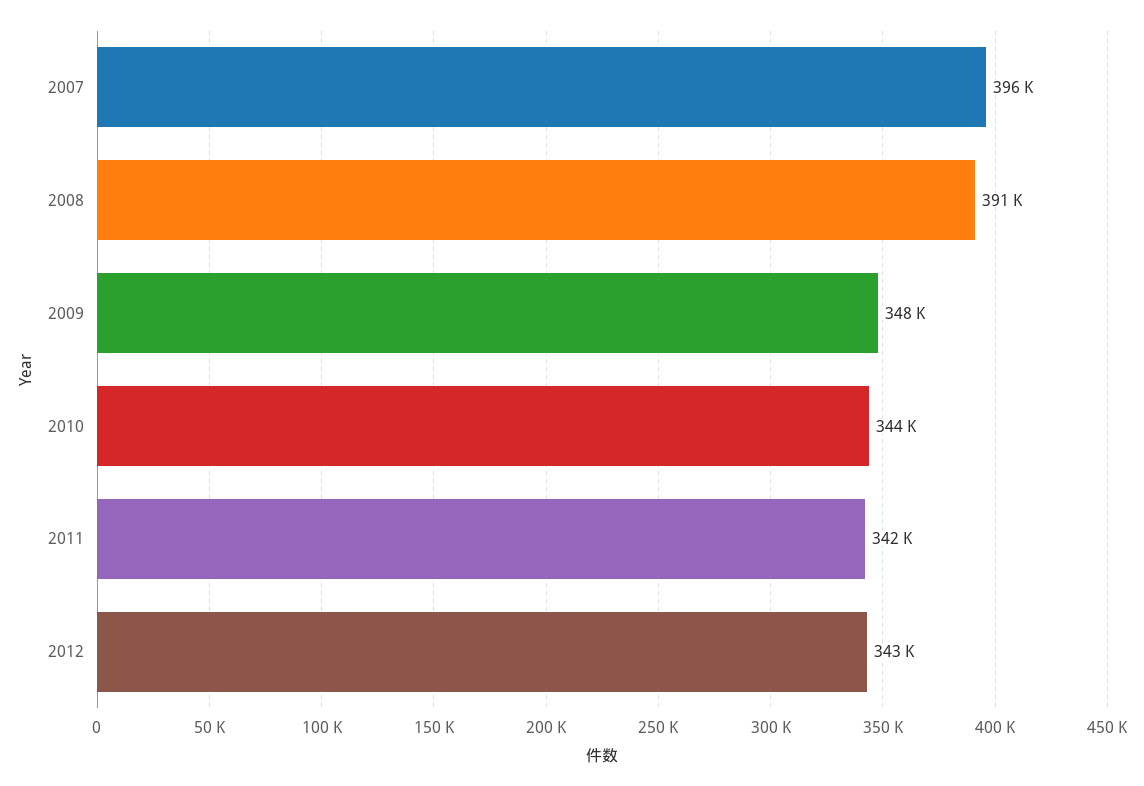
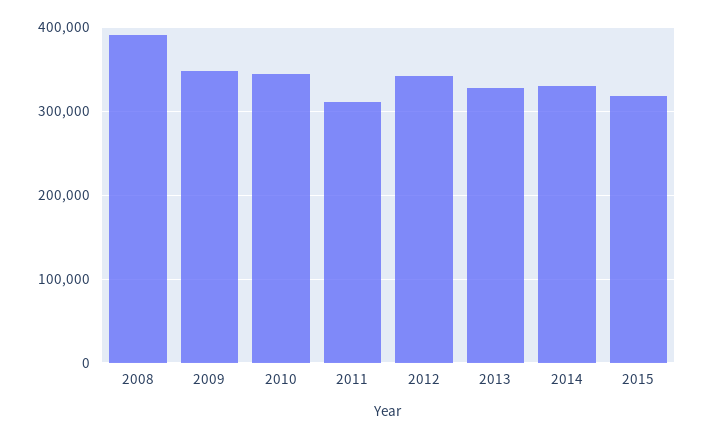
2007: 396000 -> none
2011: 342000 -> 310000
2013: none -> 330000
2014: none -> 330000
2015: none -> 320000

